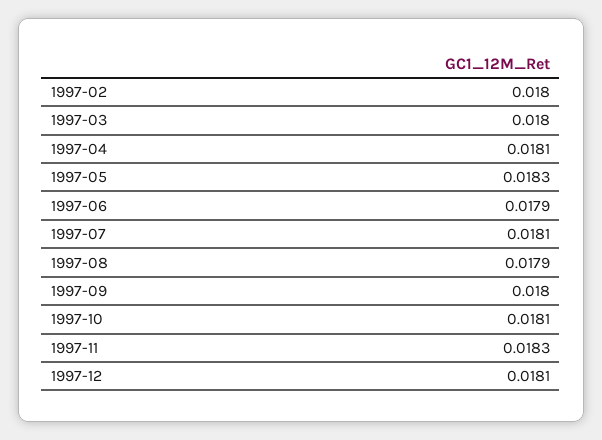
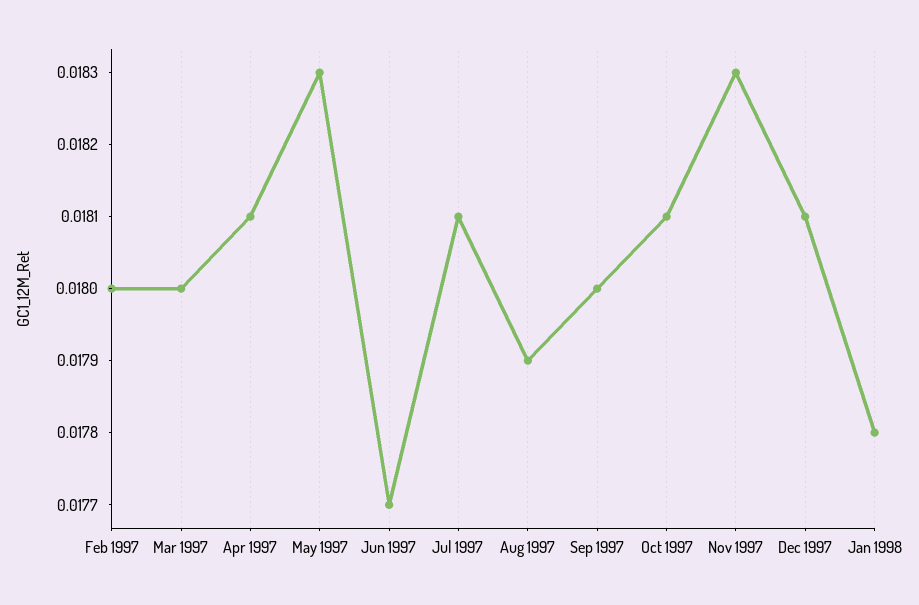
1997-06: 0.0179 -> 0.0177
Jan 1998: none -> 0.0178

